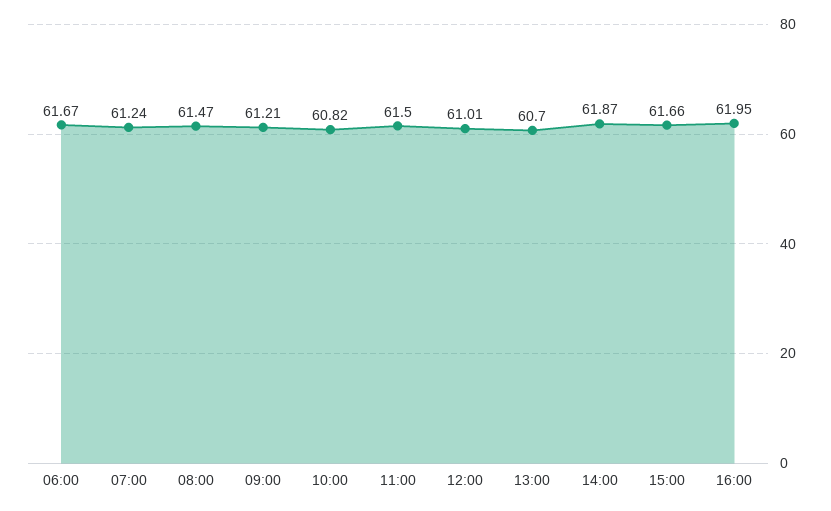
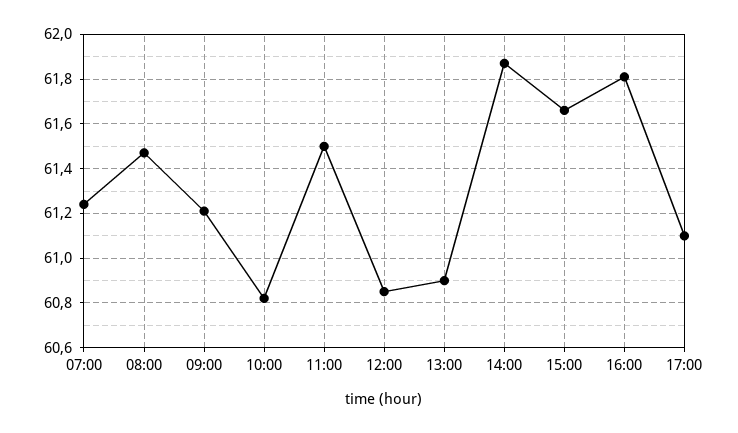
06:00: 61.67 -> none
12:00: 61.01 -> 60.85
13:00: 60.7 -> 60.9
16:00: 61.95 -> 61.8
17:00: none -> 61.1

